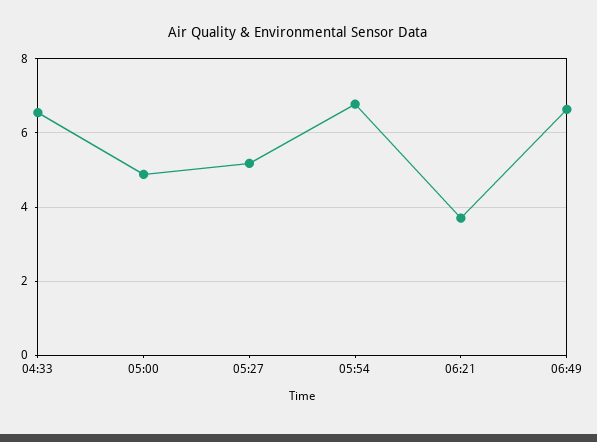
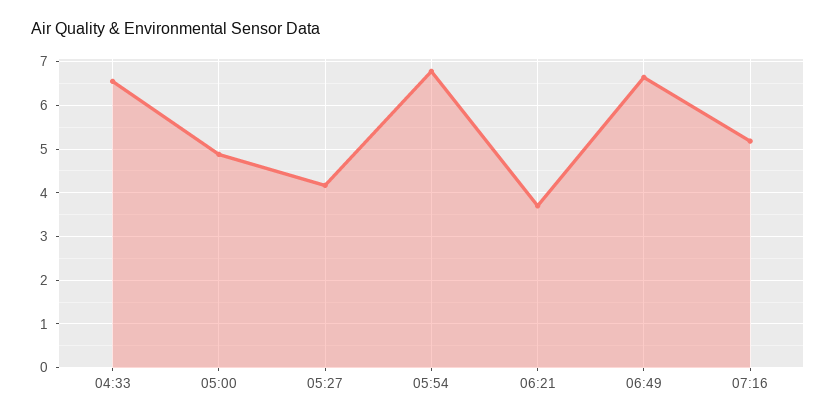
05:27: 5.2 -> 4.2
07:16: none -> 5.2

